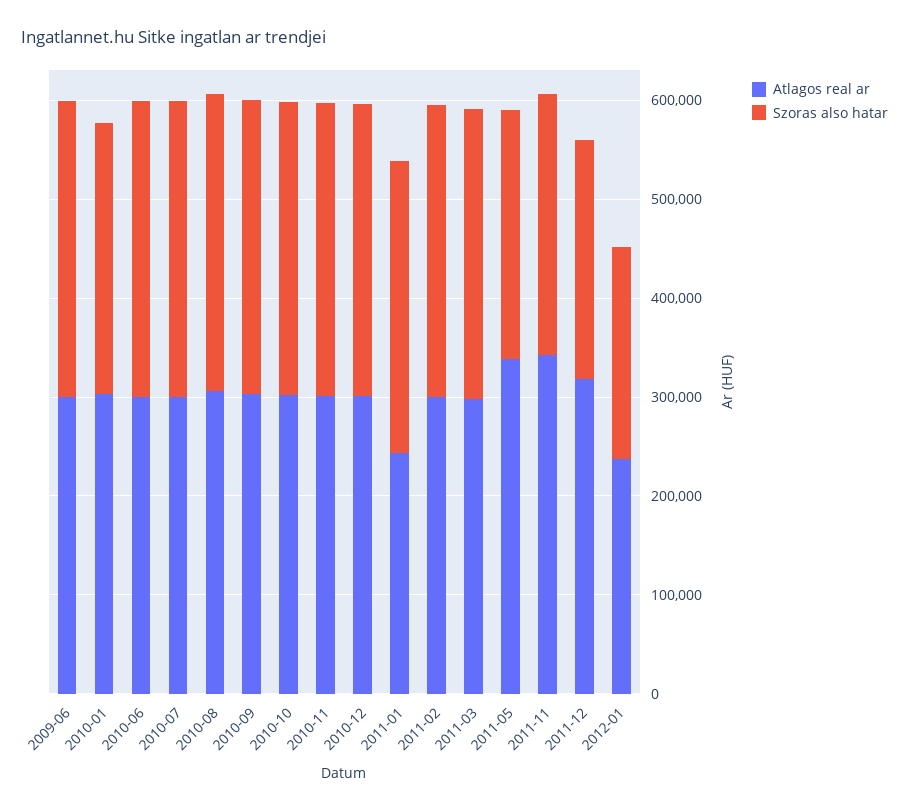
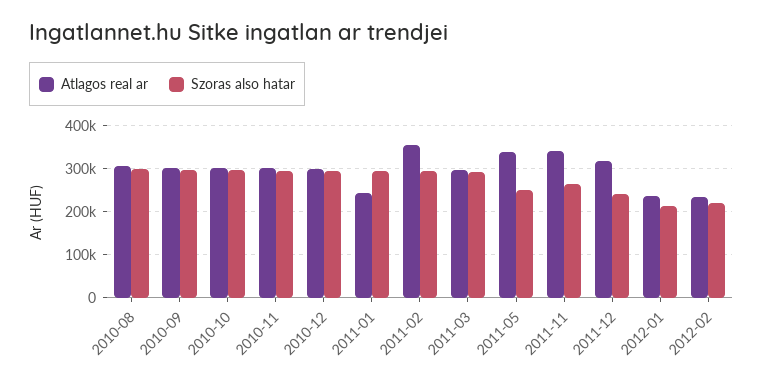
Atlagos real ar, 2009-06: 300000 -> none
Szoras also hatar, 2009-06: 300000 -> none
Atlagos real ar, 2010-01: 300000 -> none
Szoras also hatar, 2010-01: 280000 -> none
Atlagos real ar, 2010-06: 300000 -> none
Szoras also hatar, 2010-06: 300000 -> none
Atlagos real ar, 2010-07: 300000 -> none
Szoras also hatar, 2010-07: 300000 -> none
Atlagos real ar, 2011-02: 300000 -> 360000
Atlagos real ar, 2012-02: none -> 240000
Szoras also hatar, 2012-02: none -> 220000

